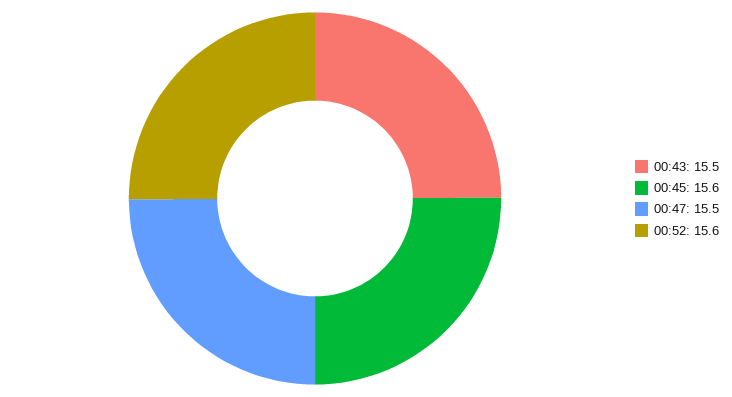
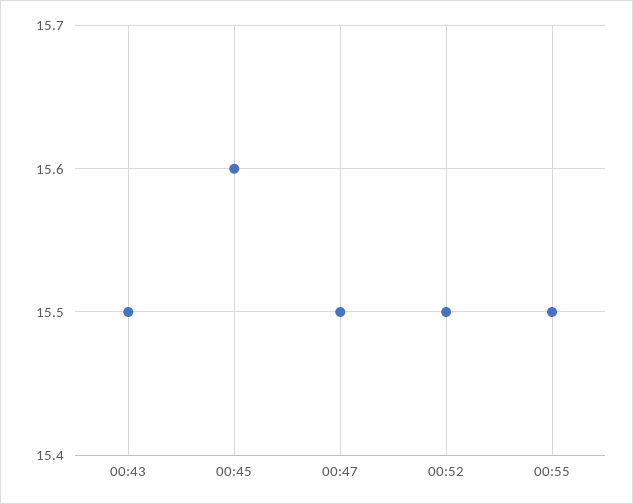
00:52: 15.6 -> 15.5
00:55: none -> 15.5

